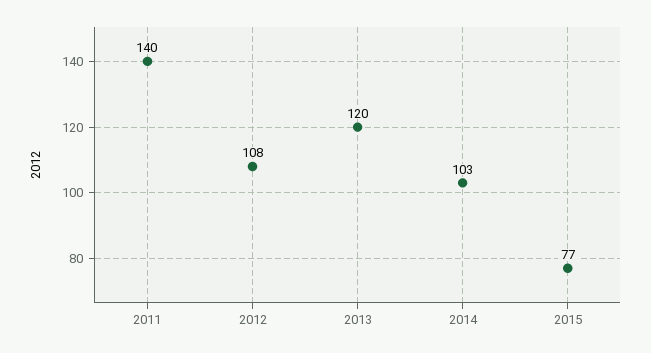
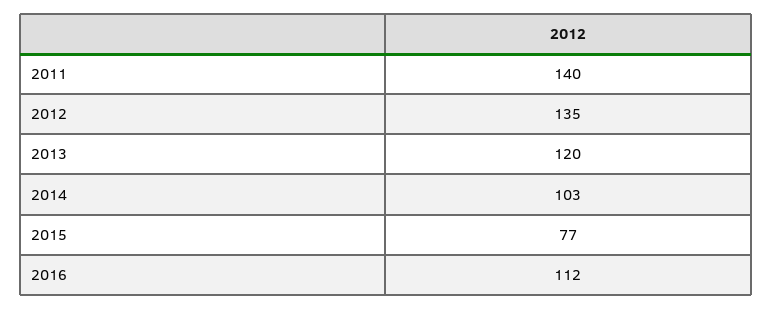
2012: 108 -> 135
2016: none -> 112

